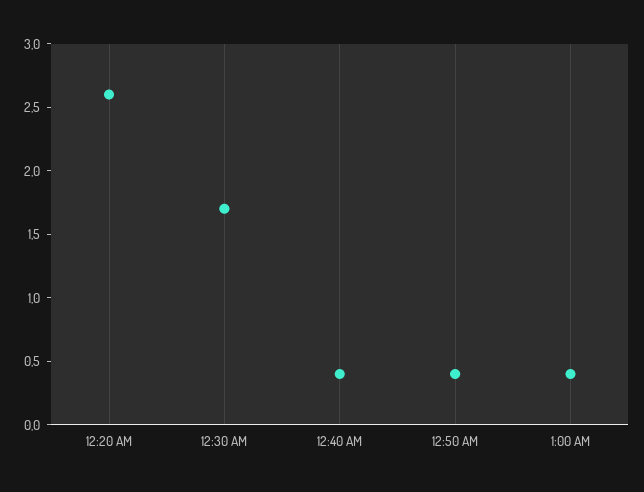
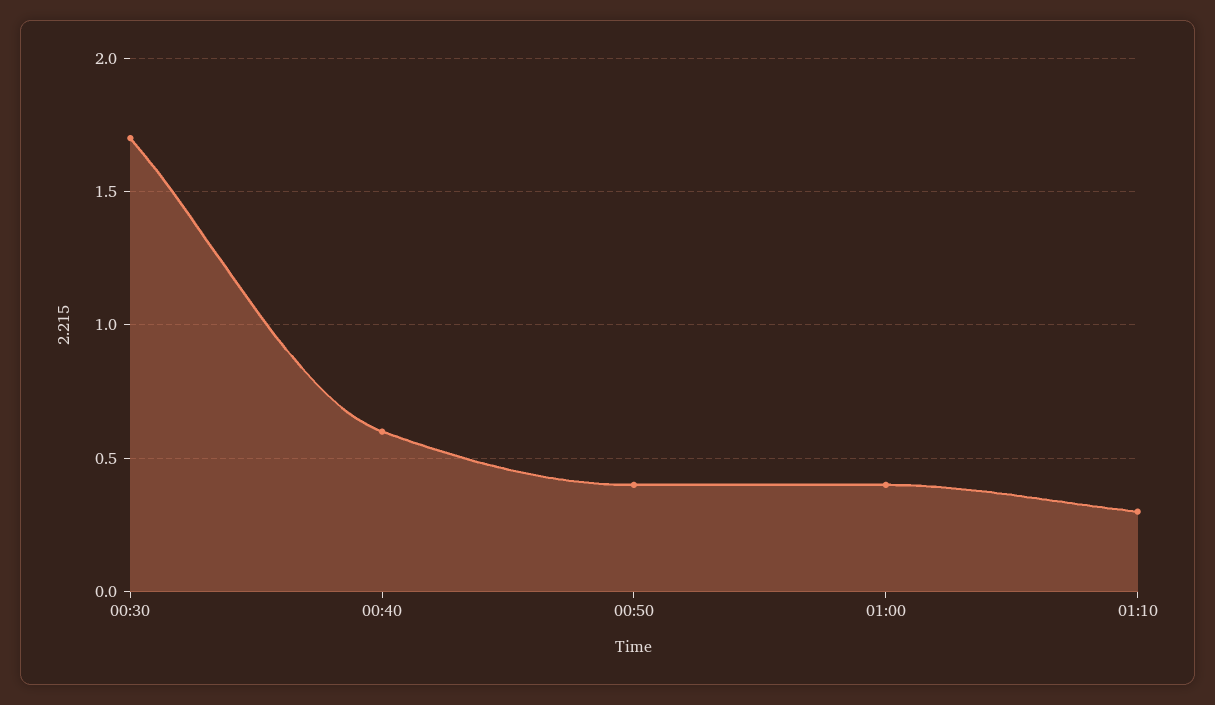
12:20 AM: 2.6 -> none
12:40 AM: 0.4 -> 0.6
01:10: none -> 0.3

